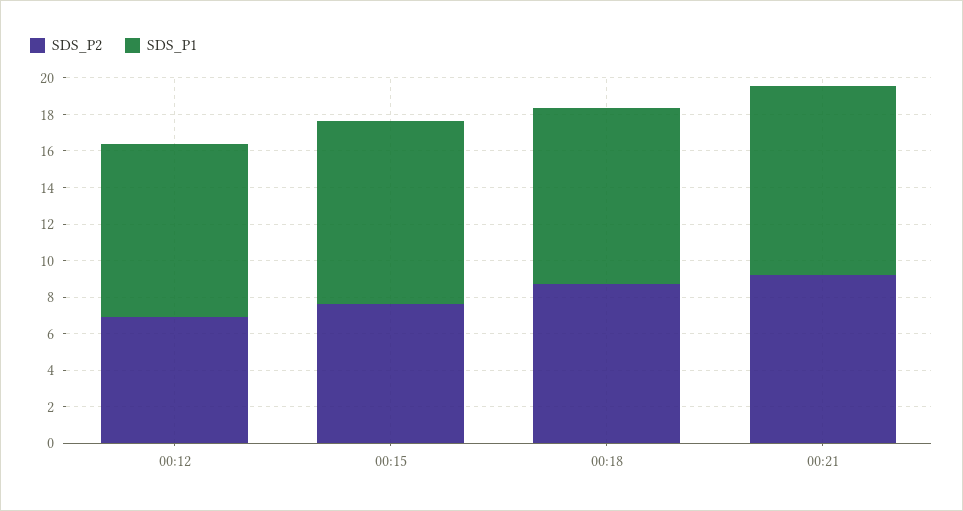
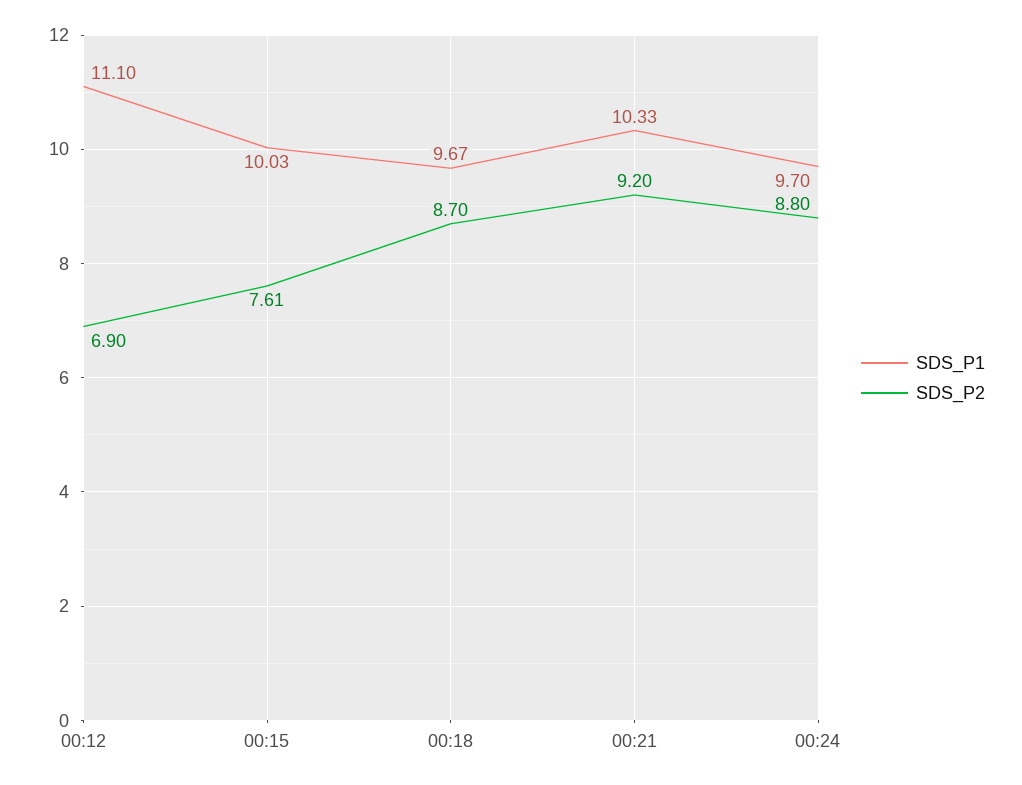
SDS_P1, 00:12: 9.5 -> 11.1
SDS_P1, 00:24: none -> 9.7
SDS_P2, 00:24: none -> 8.8

